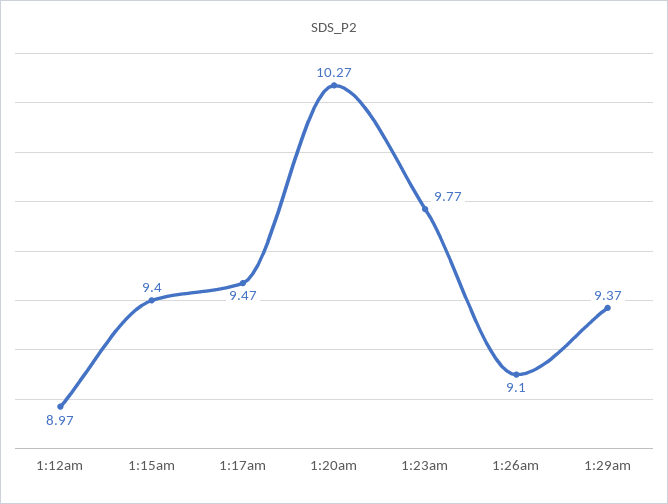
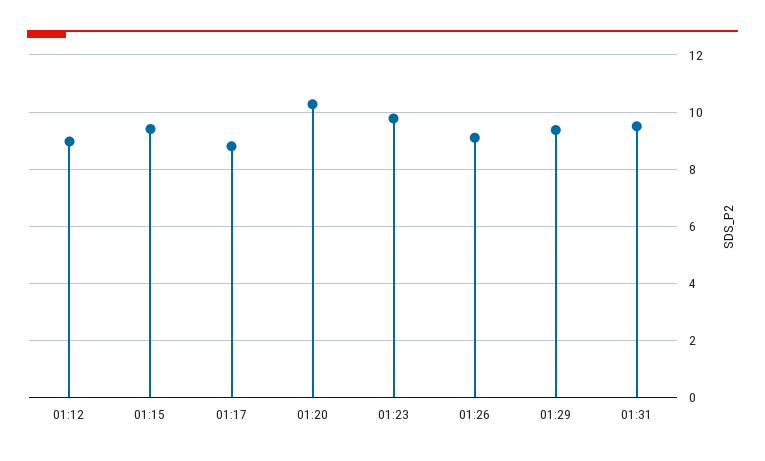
1:17am: 9.47 -> 8.75
01:31: none -> 9.5

